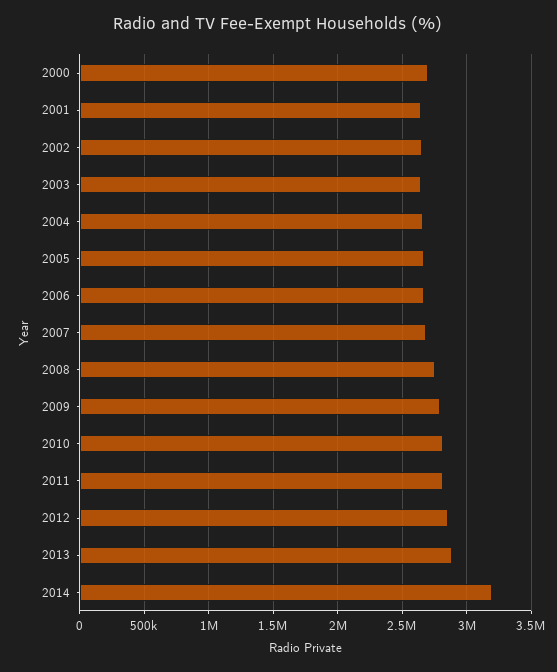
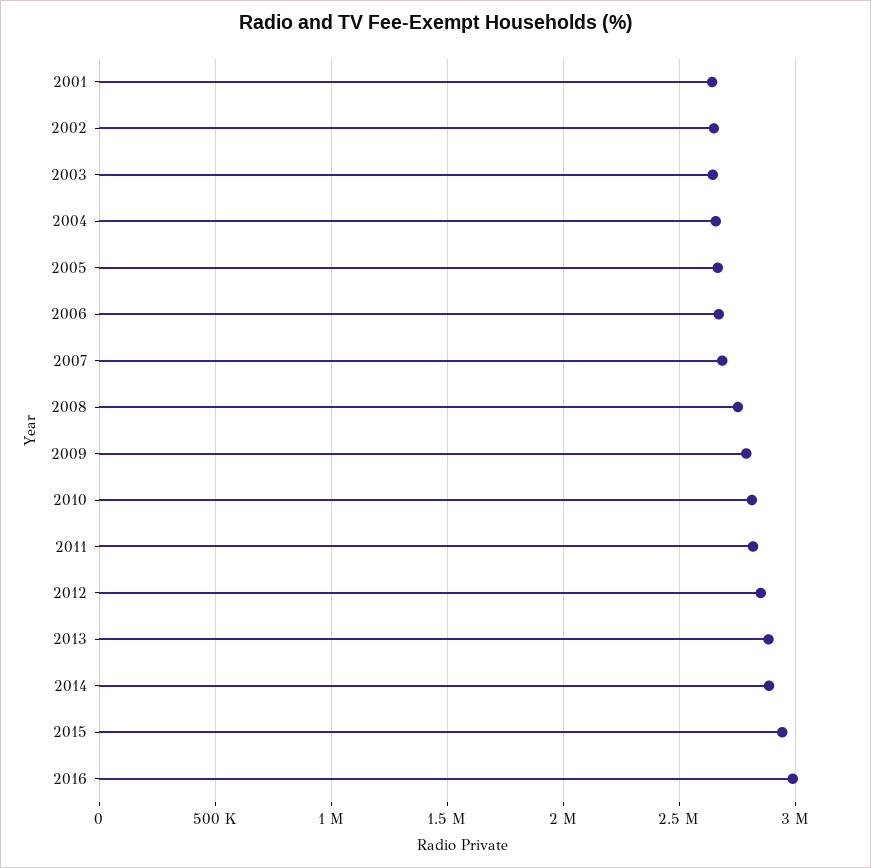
2000: 2700000 -> none
2014: 3200000 -> 2900000
2015: none -> 2950000
2016: none -> 3000000

